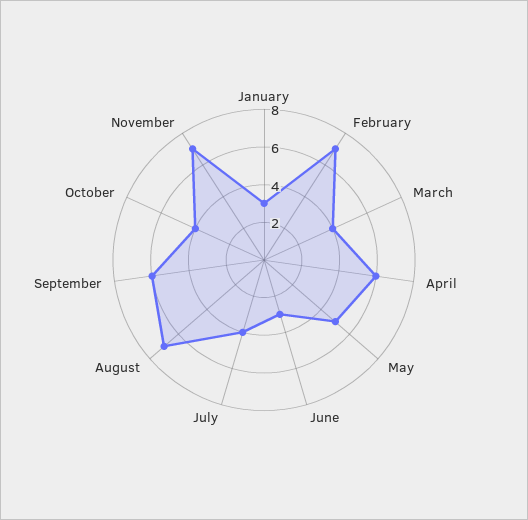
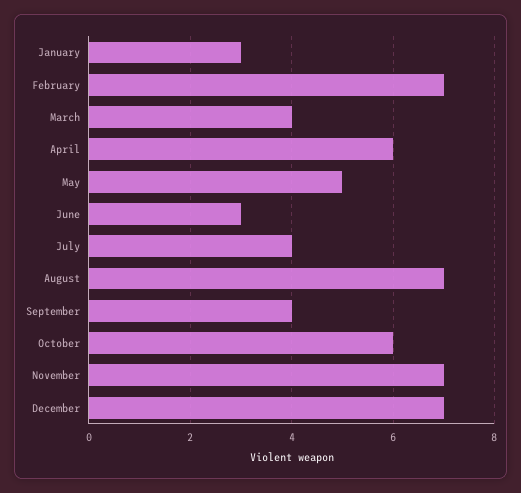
September: 6 -> 4
October: 4 -> 6
December: none -> 7

